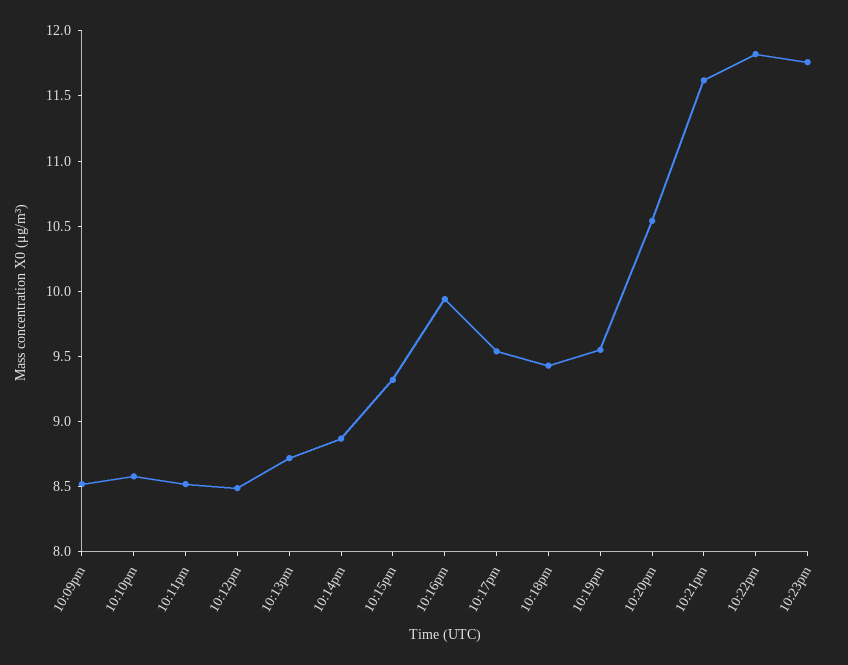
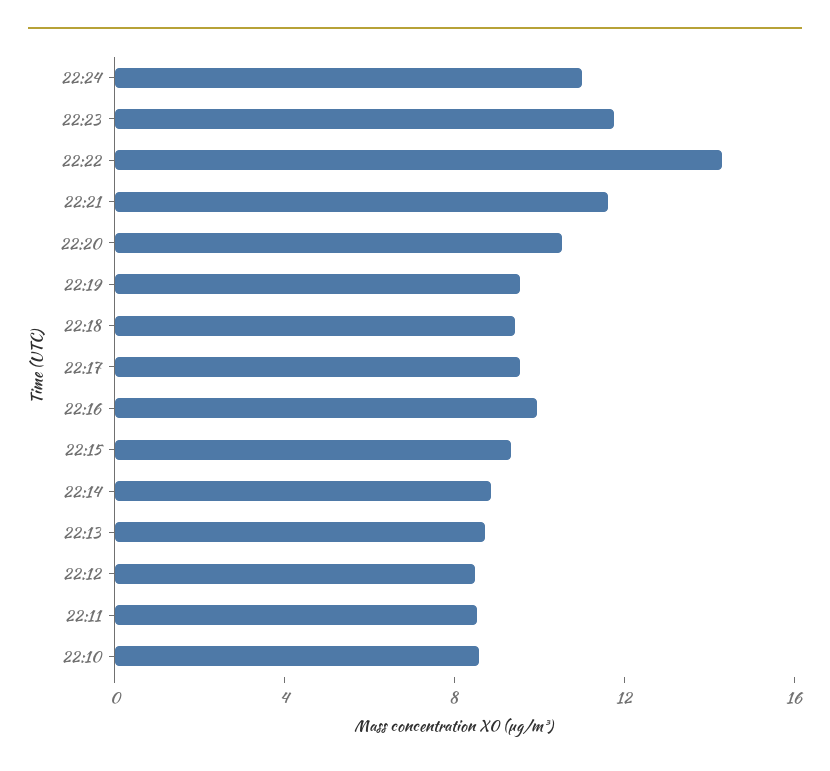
10:09pm: 8.5 -> none
10:22pm: 11.8 -> 14
22:24: none -> 11

